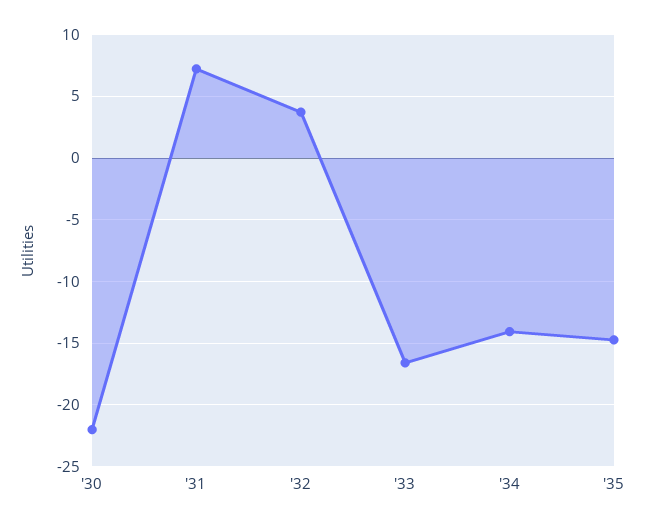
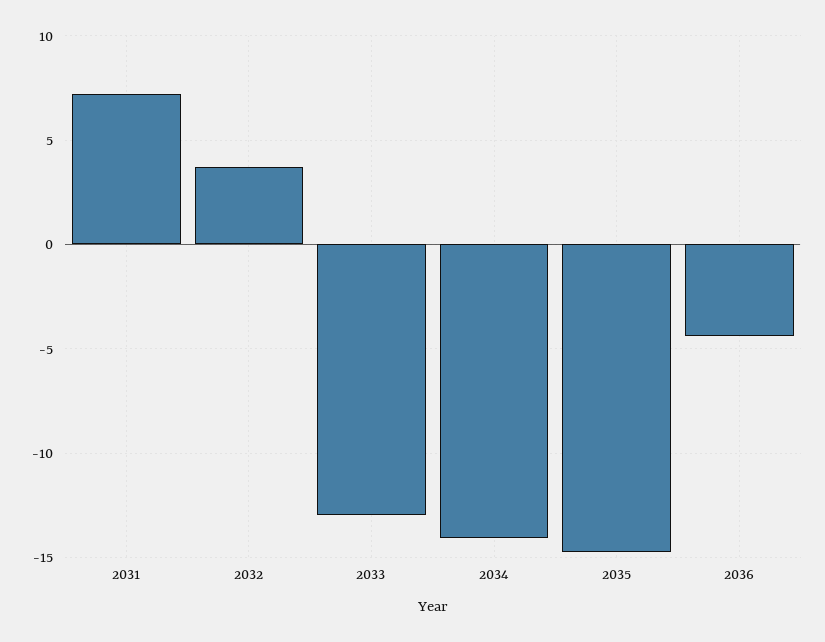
'30: -22 -> none
'33: -16.5 -> -13
2036: none -> -4.5

